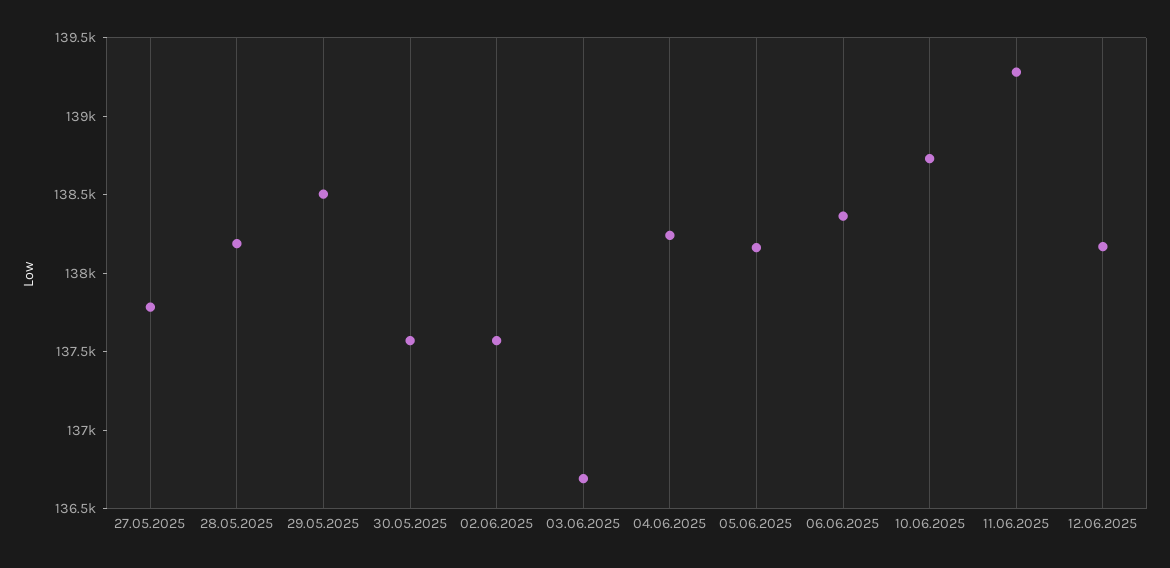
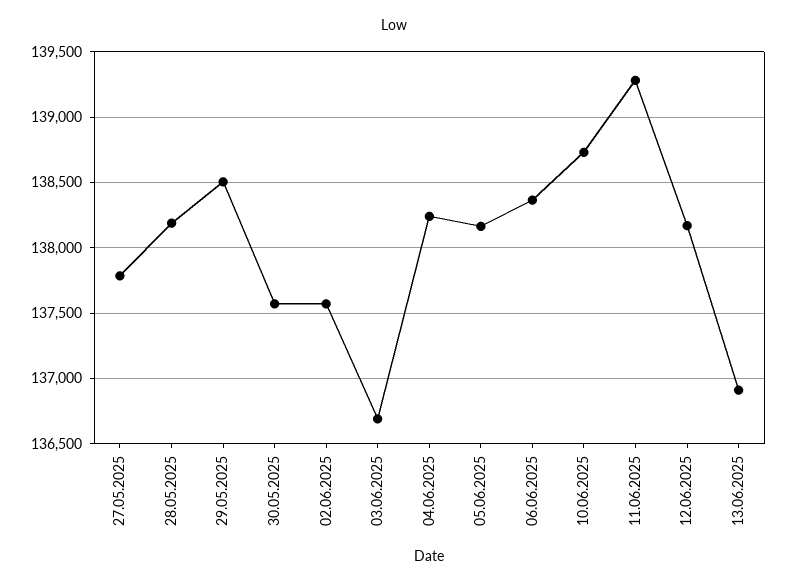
13.06.2025: none -> 136900

